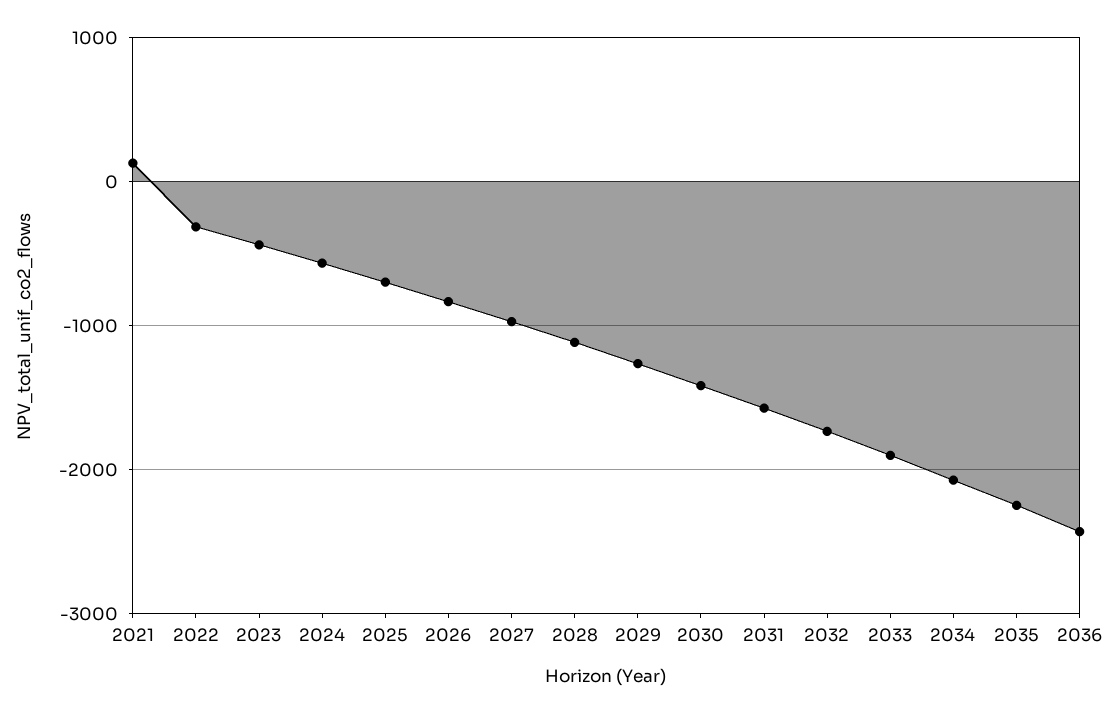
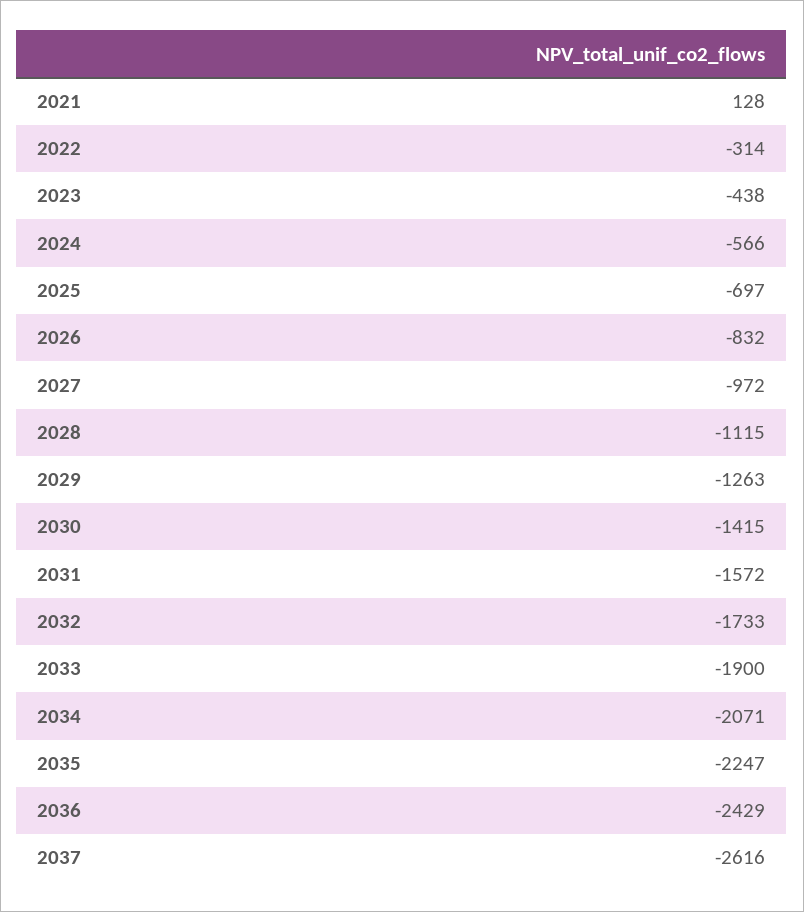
2037: none -> -2616

